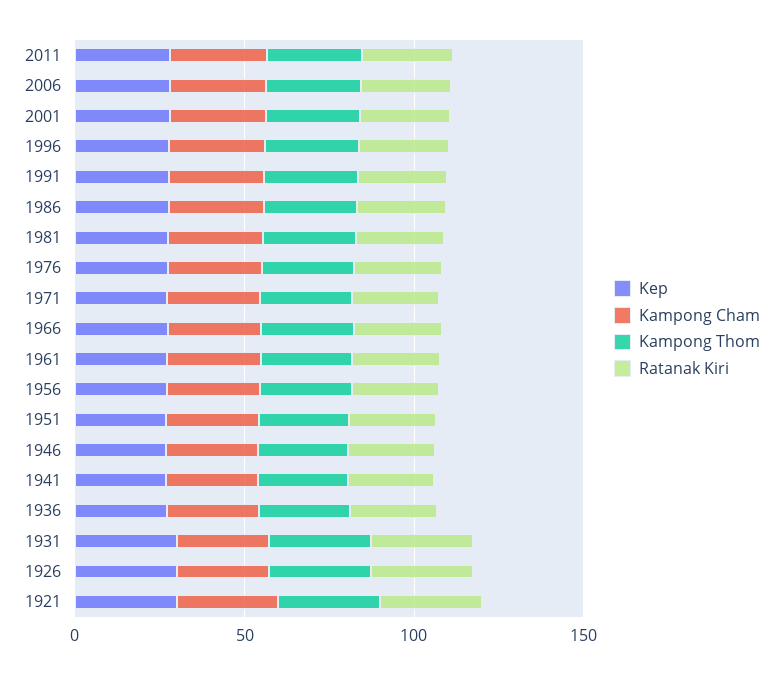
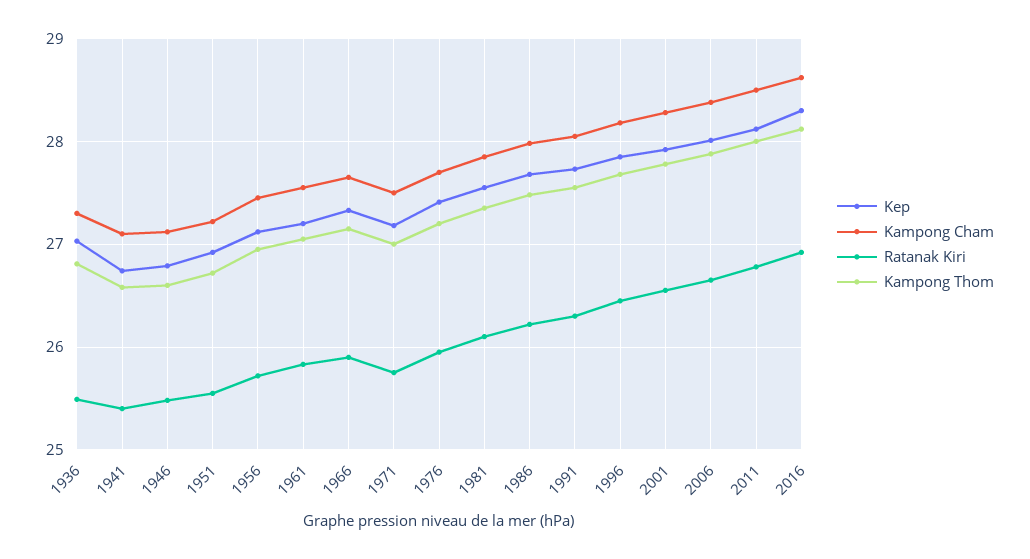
Kep, 1931: 30 -> none
Kampong Cham, 1931: 30 -> none
Kampong Thom, 1931: 30 -> none
Ratanak Kiri, 1931: 30 -> none
Kep, 1926: 30 -> none
Kampong Cham, 1926: 30 -> none
Kampong Thom, 1926: 30 -> none
Ratanak Kiri, 1926: 30 -> none
Kep, 1921: 30 -> none
Kampong Cham, 1921: 30 -> none
Kampong Thom, 1921: 30 -> none
Ratanak Kiri, 1921: 30 -> none
Kep, 2016: none -> 28.3
Kampong Cham, 2016: none -> 28.6
Ratanak Kiri, 2016: none -> 26.9
Kampong Thom, 2016: none -> 28.1

